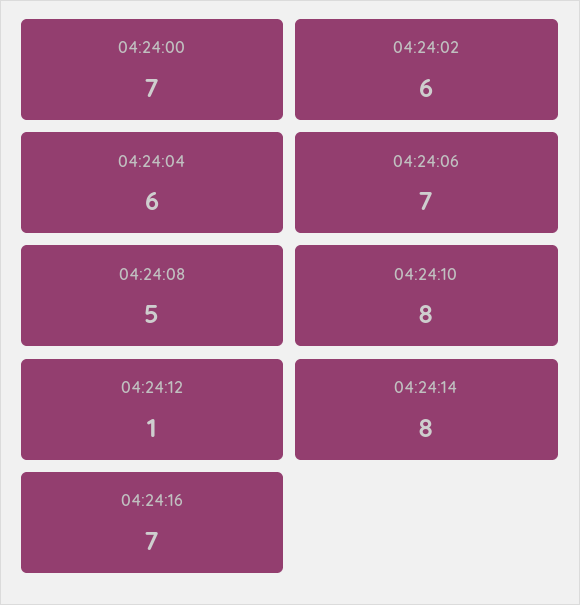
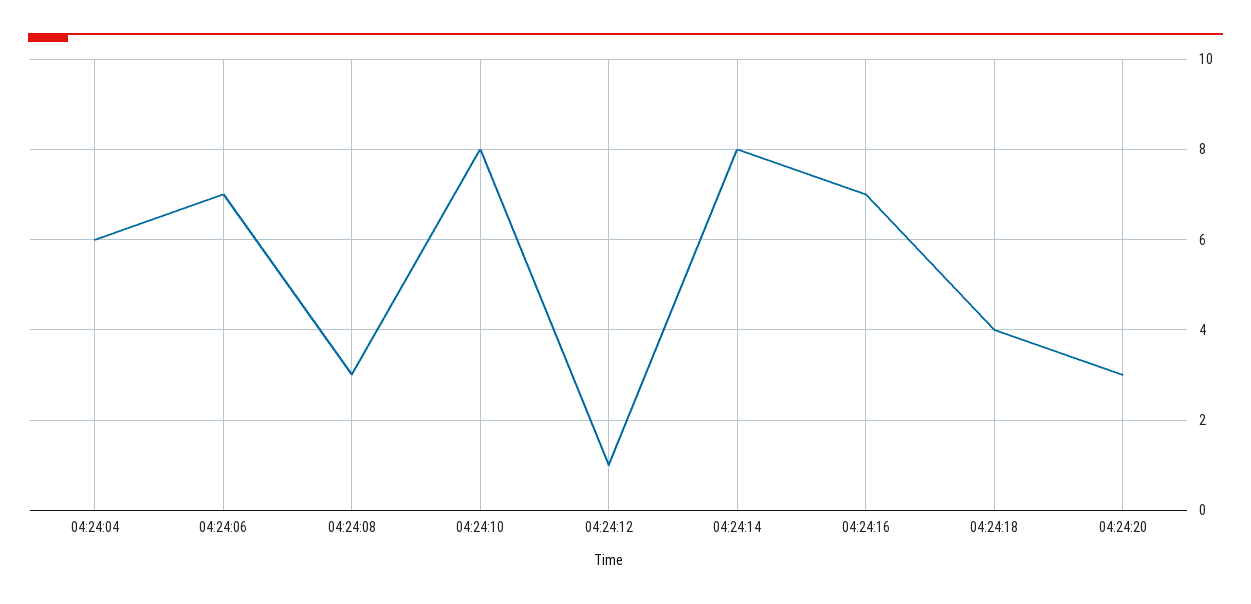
04:24:00: 7 -> none
04:24:02: 6 -> none
04:24:08: 5 -> 3
04:24:18: none -> 4
04:24:20: none -> 3

